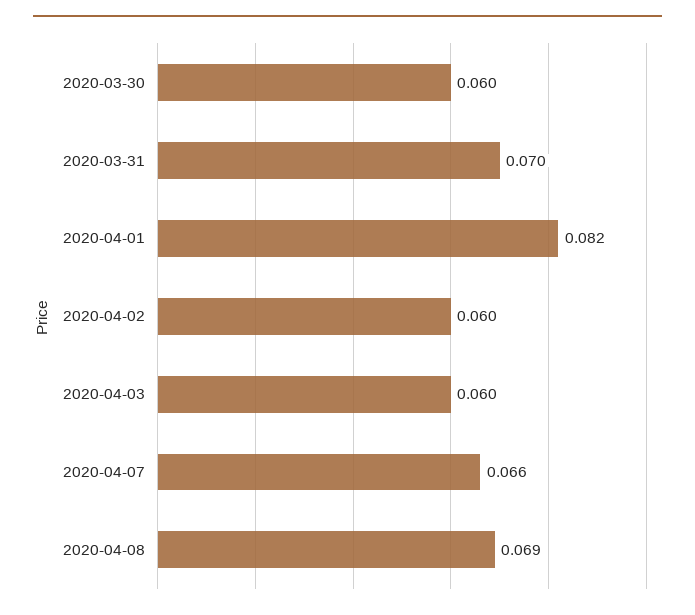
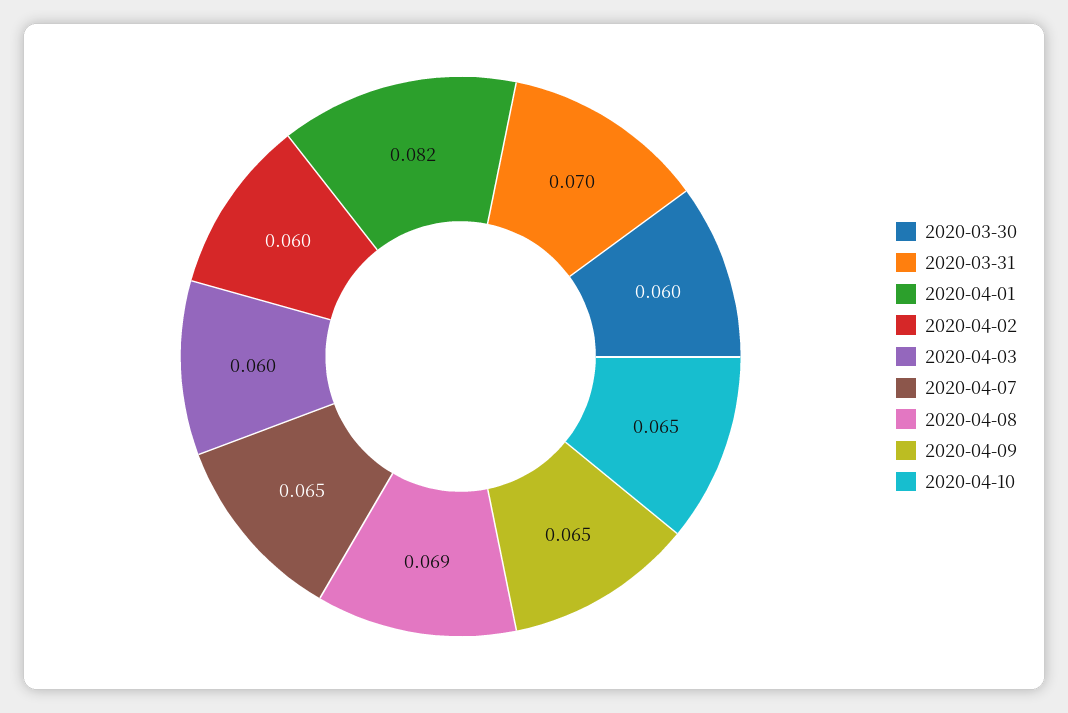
2020-04-07: 0.066 -> 0.065
2020-04-09: none -> 0.065
2020-04-10: none -> 0.065

